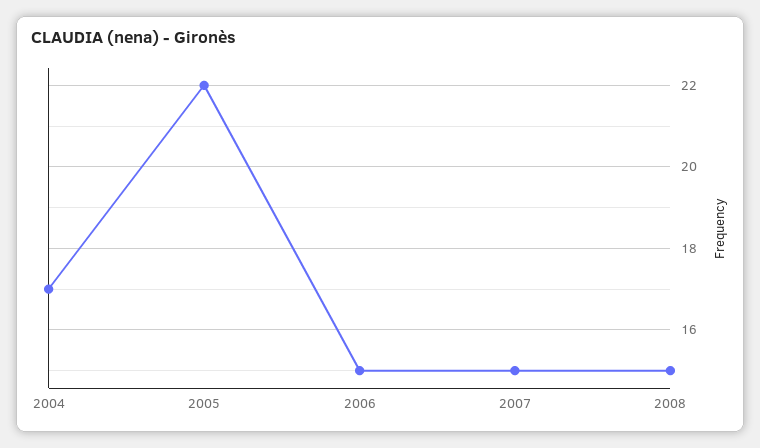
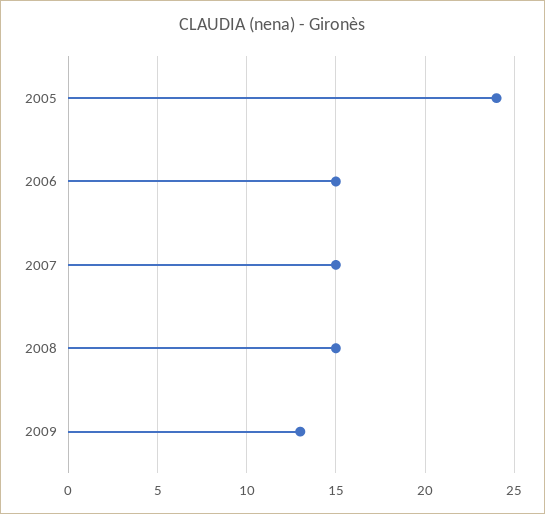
2004: 17 -> none
2005: 22 -> 24
2009: none -> 13

